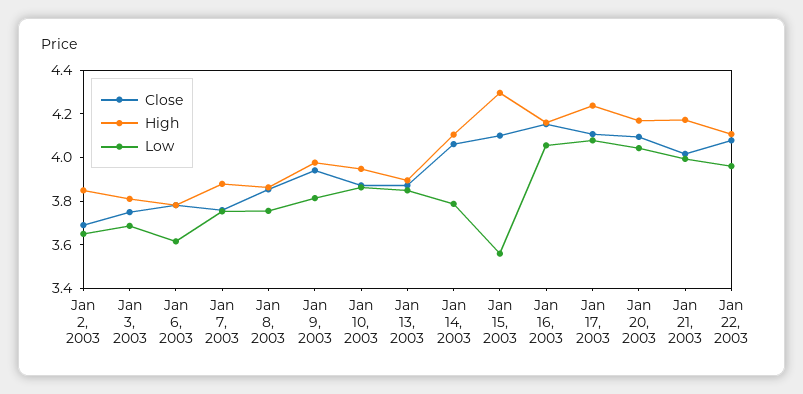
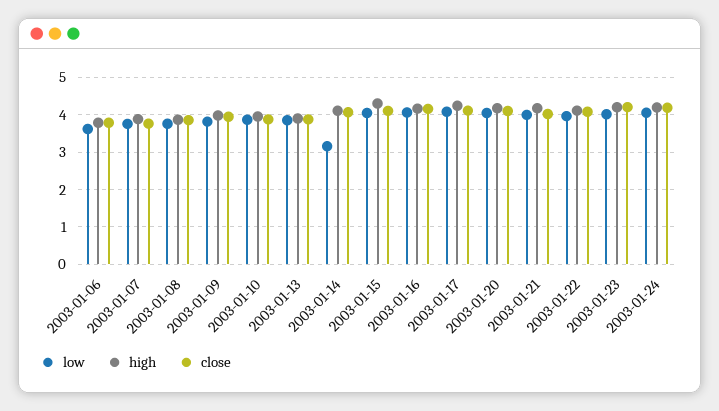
Close, Jan 2, 2003: 3.7 -> none
High, Jan 2, 2003: 3.85 -> none
Low, Jan 2, 2003: 3.65 -> none
Close, Jan 3, 2003: 3.75 -> none
High, Jan 3, 2003: 3.8 -> none
Low, Jan 3, 2003: 3.7 -> none
Low, Jan 14, 2003: 3.8 -> 3.2
Low, Jan 15, 2003: 3.55 -> 4
Low, 2003-01-23: none -> 4
High, 2003-01-23: none -> 4.2
Close, 2003-01-23: none -> 4.2
Low, 2003-01-24: none -> 4
High, 2003-01-24: none -> 4.2
Close, 2003-01-24: none -> 4.2

